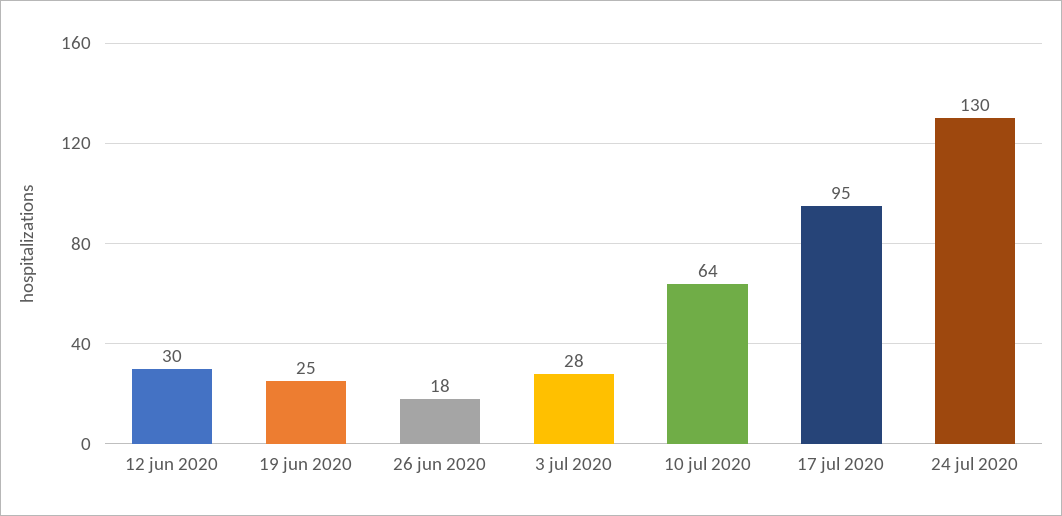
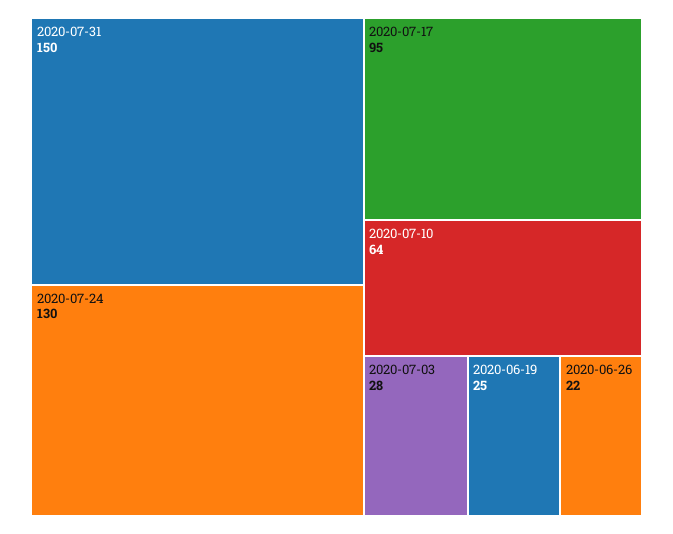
12 jun 2020: 30 -> none
26 jun 2020: 18 -> 22
2020-07-31: none -> 150

